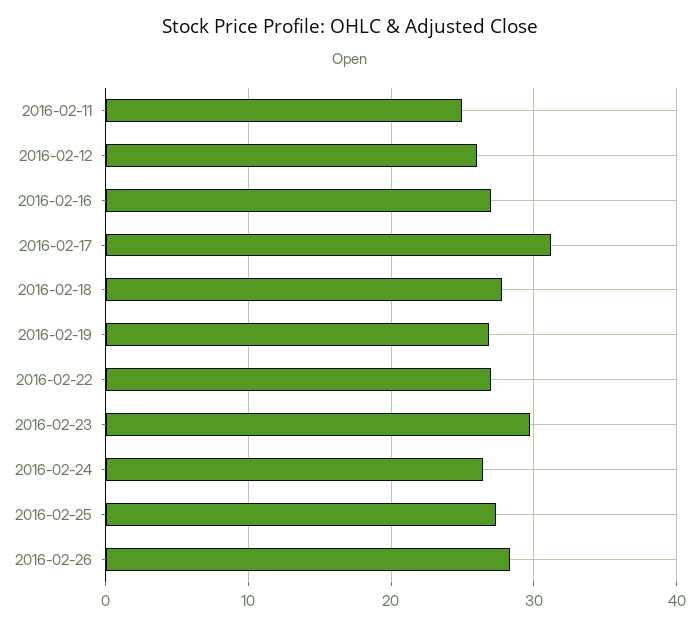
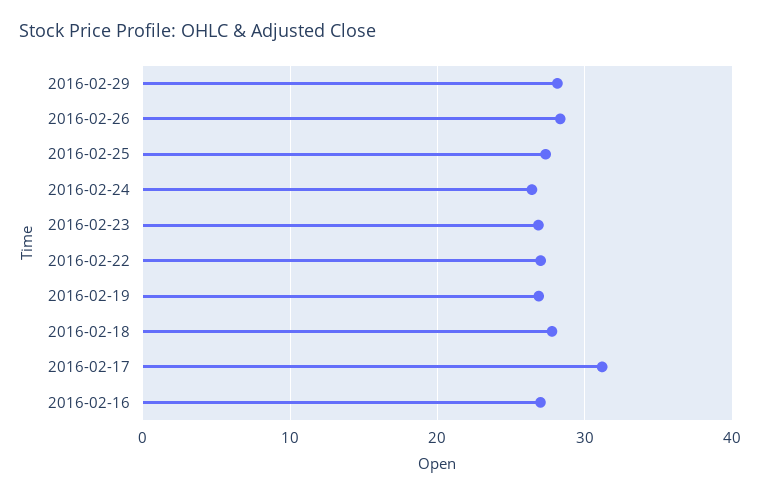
2016-02-11: 25 -> none
2016-02-12: 26 -> none
2016-02-23: 30 -> 27
2016-02-29: none -> 28

